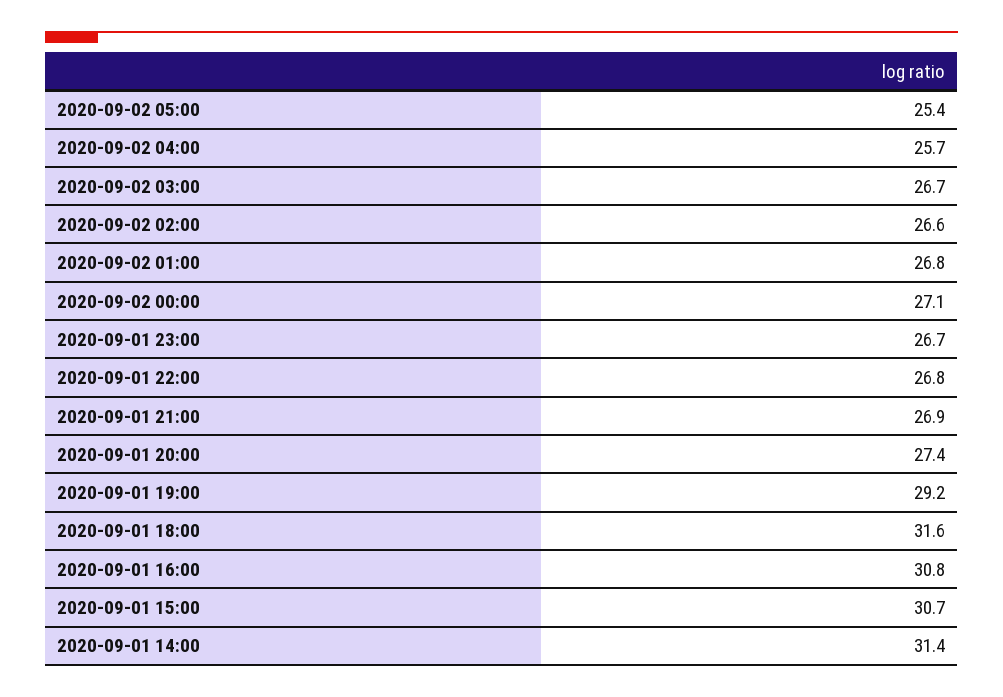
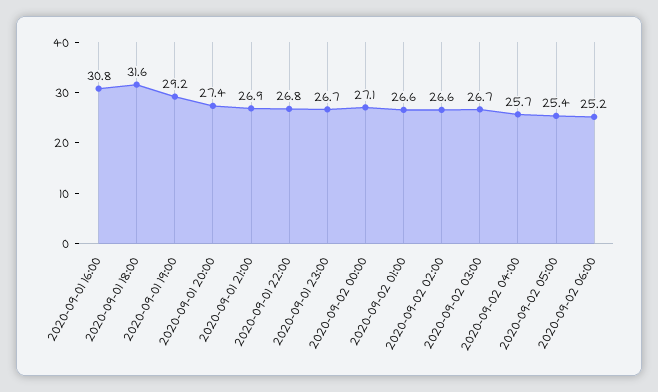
2020-09-02 01:00: 26.8 -> 26.6
2020-09-01 15:00: 30.7 -> none
2020-09-01 14:00: 31.4 -> none
2020-09-02 06:00: none -> 25.2

